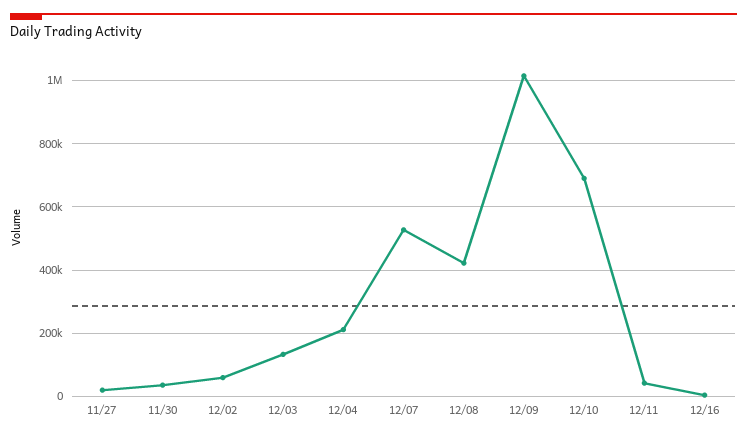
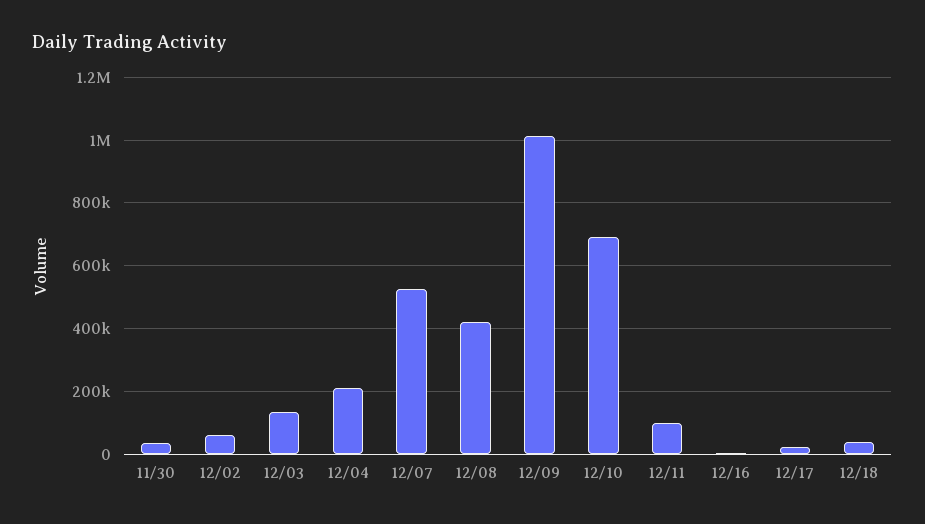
11/27: 20000 -> none
12/11: 40000 -> 100000
12/17: none -> 20000
12/18: none -> 40000

